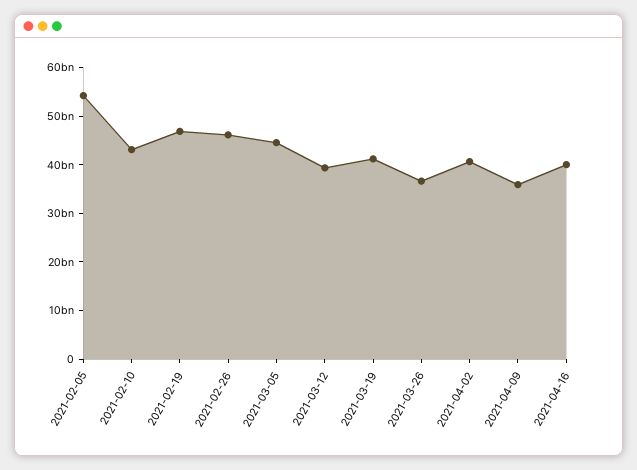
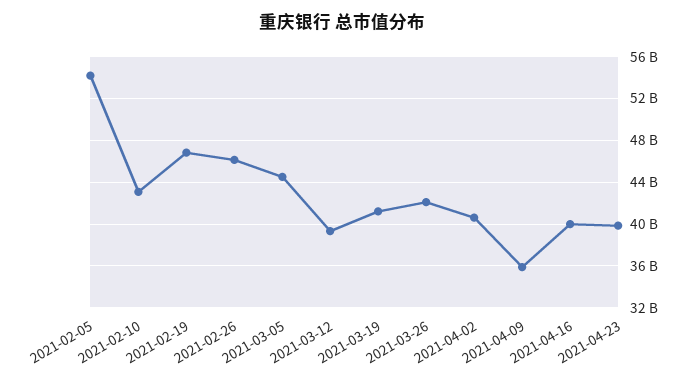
2021-03-26: 36000000000 -> 42000000000
2021-04-23: none -> 40000000000

